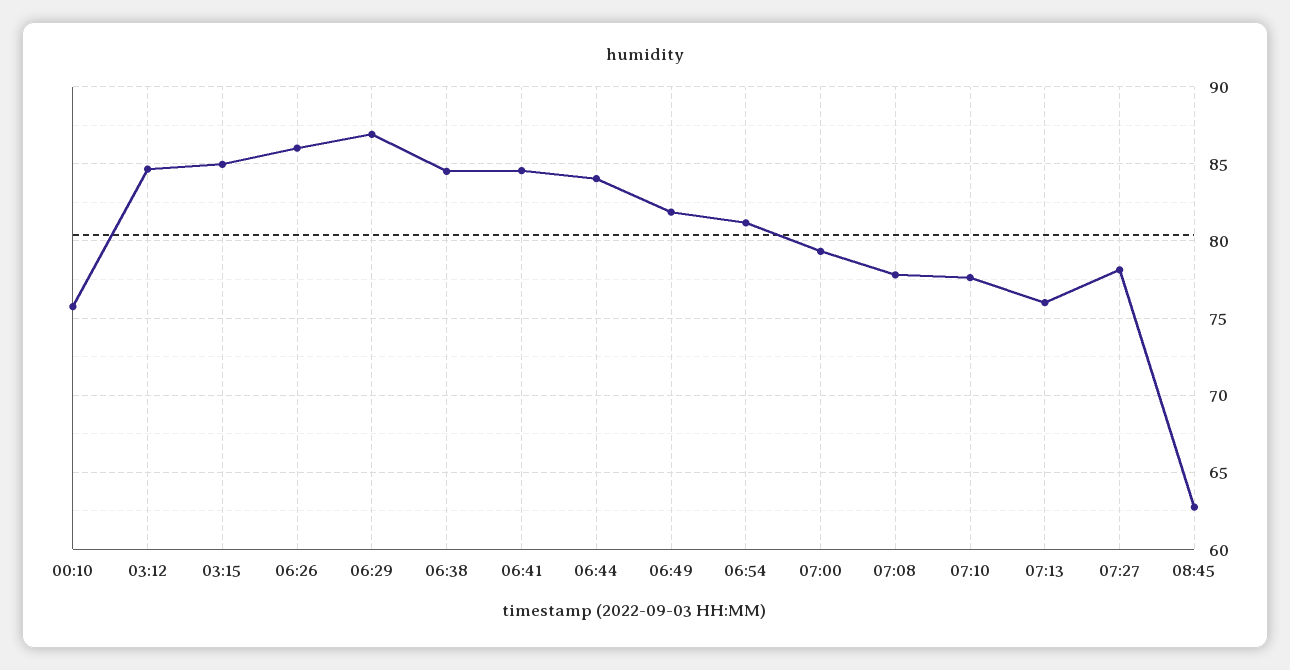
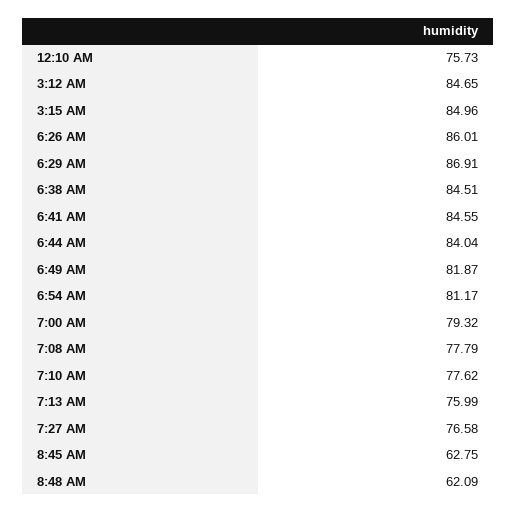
07:27: 78 -> 76.58
8:48 AM: none -> 62.09

